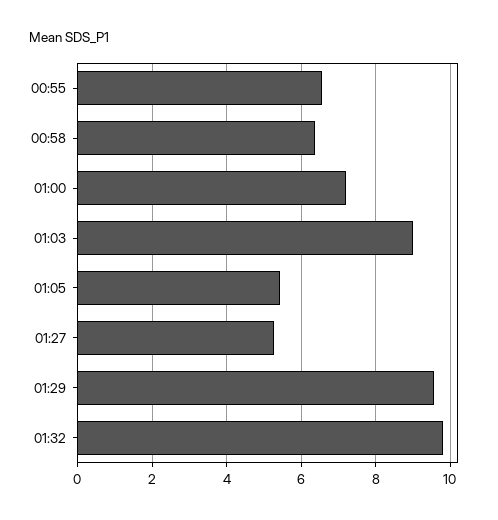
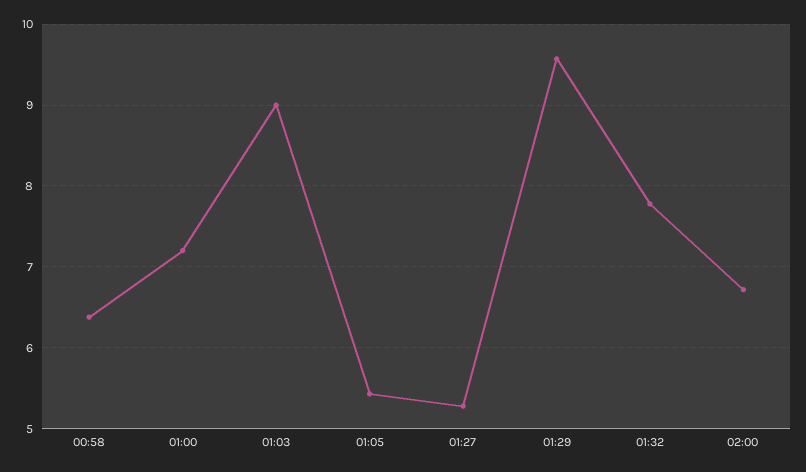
00:55: 6.6 -> none
01:32: 9.8 -> 7.8
02:00: none -> 6.7

